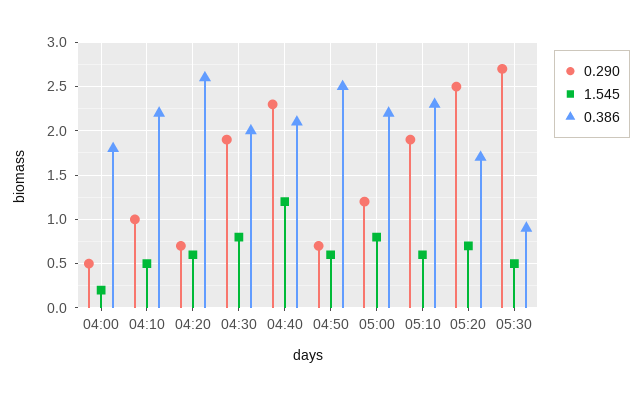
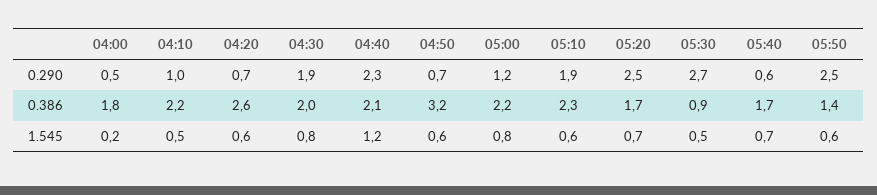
0.386, 04:50: 2.5 -> 3.2
0.290, 05:40: none -> 0.6
0.290, 05:50: none -> 2.5
0.386, 05:40: none -> 1.7
0.386, 05:50: none -> 1.4
1.545, 05:40: none -> 0.7
1.545, 05:50: none -> 0.6

